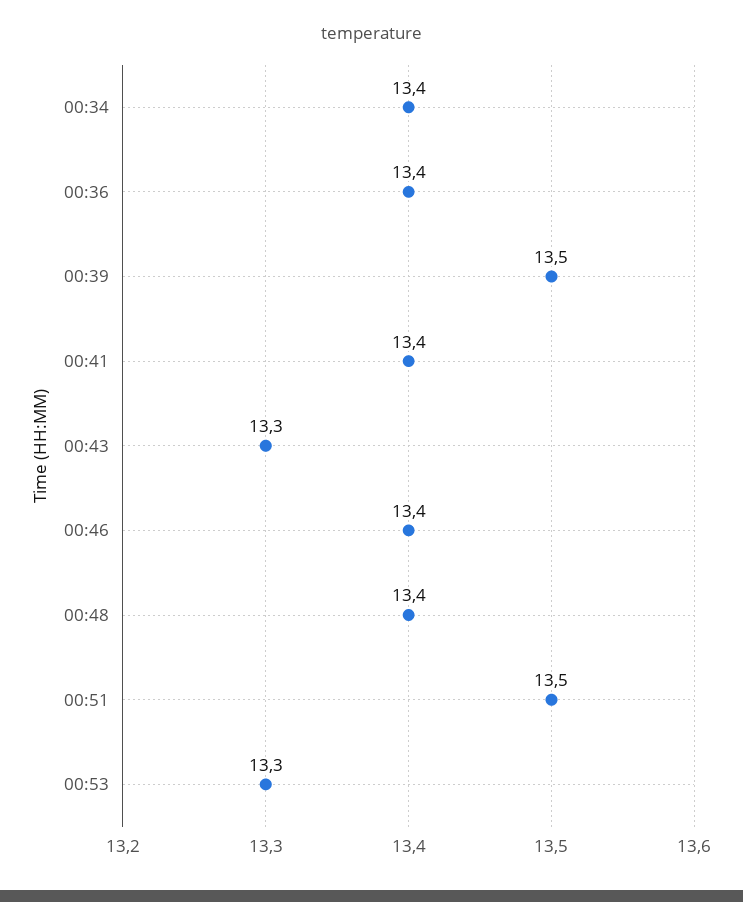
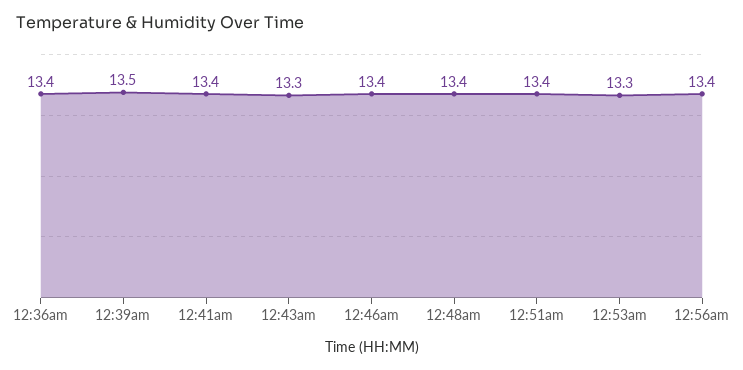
00:34: 13.4 -> none
00:51: 13.5 -> 13.4
12:56am: none -> 13.4

